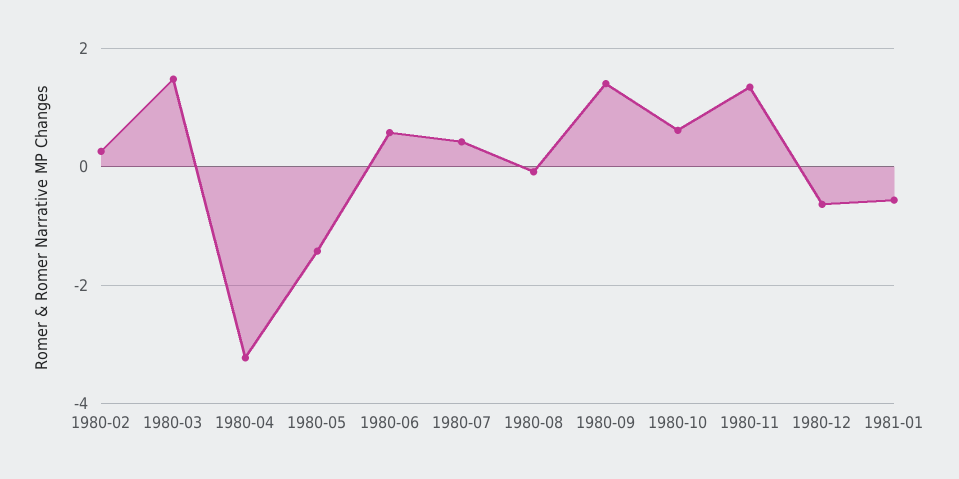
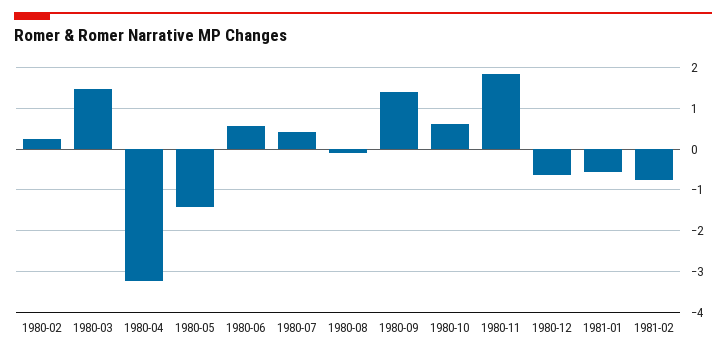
1980-11: 1.4 -> 1.8
1981-02: none -> -0.8

